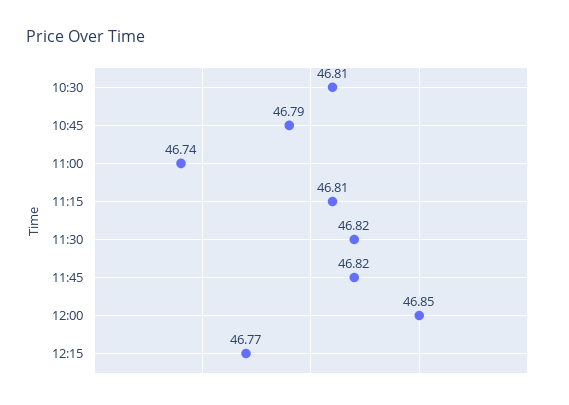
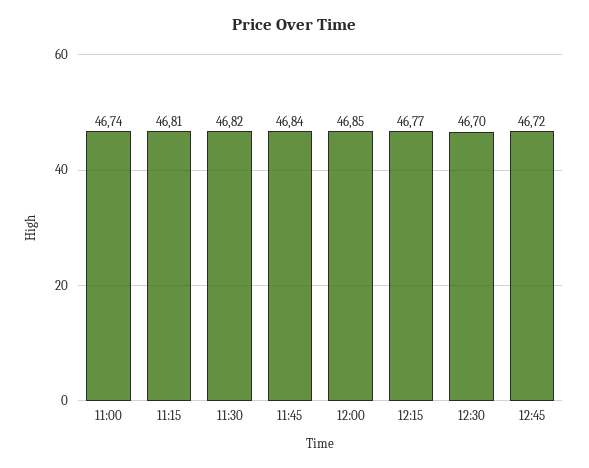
10:30: 46.81 -> none
10:45: 46.79 -> none
11:45: 46.82 -> 46.84
12:30: none -> 46.7
12:45: none -> 46.72

